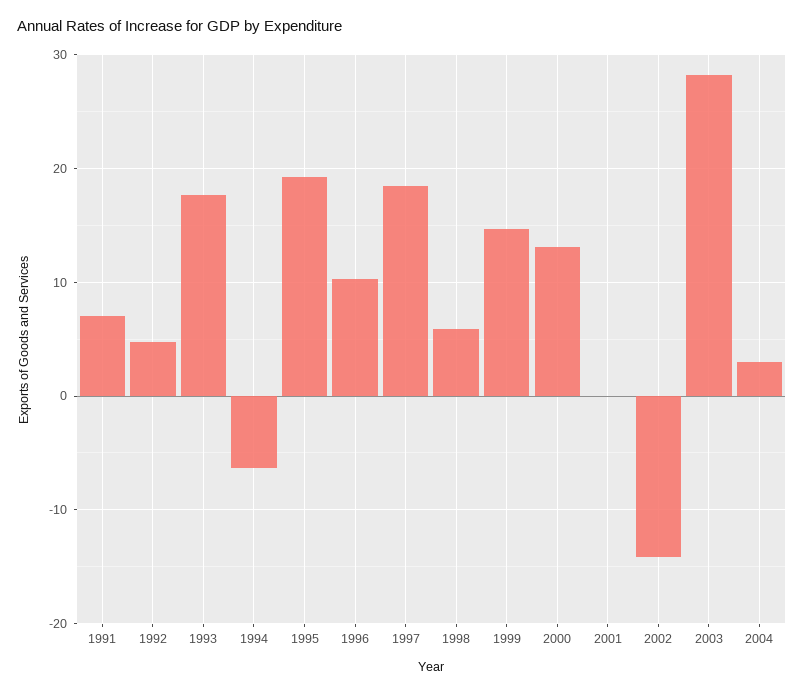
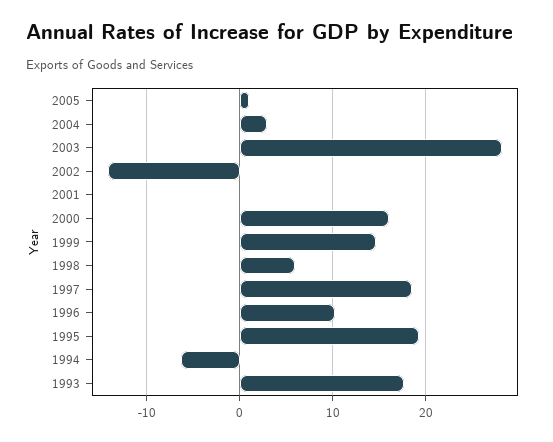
1991: 7 -> none
1992: 5 -> none
2000: 13 -> 16
2005: none -> 1

